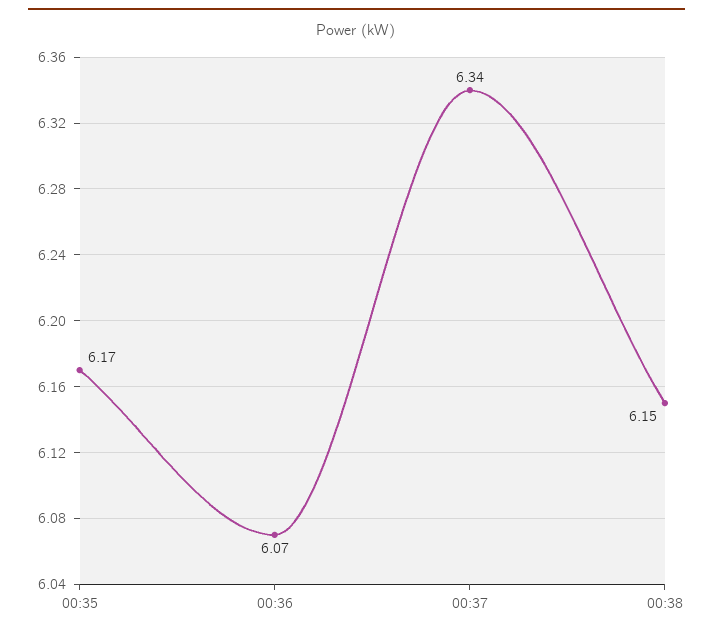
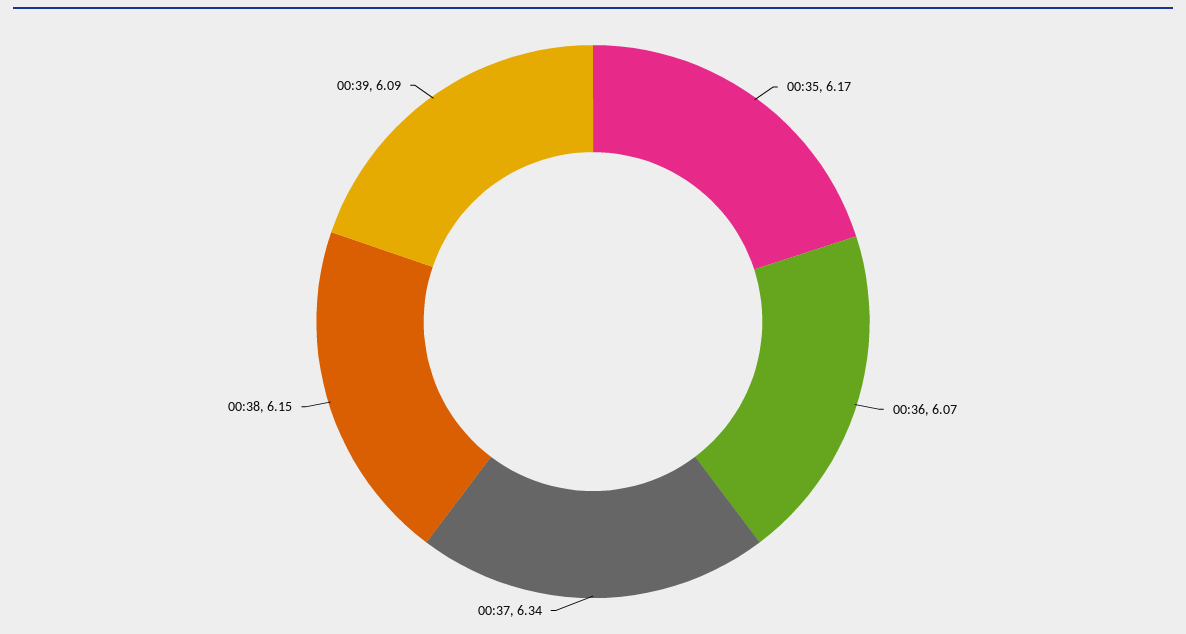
00:39: none -> 6.09

